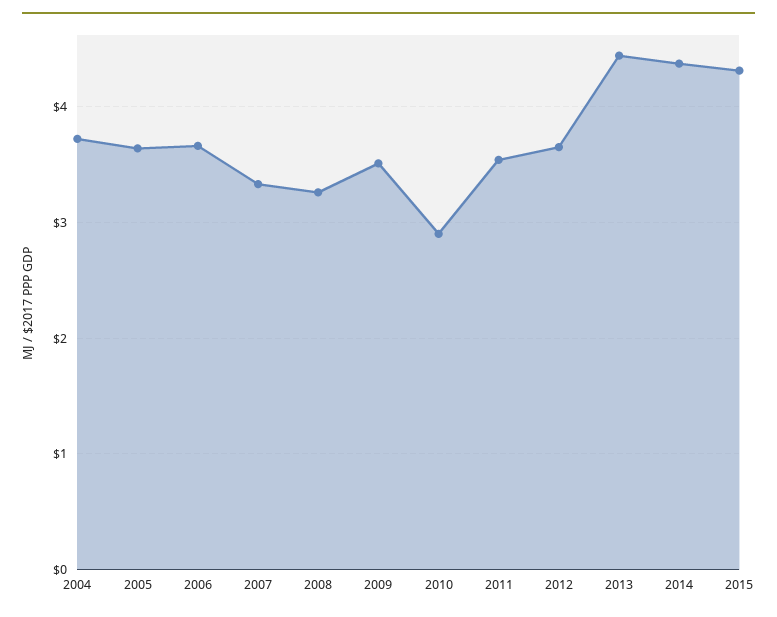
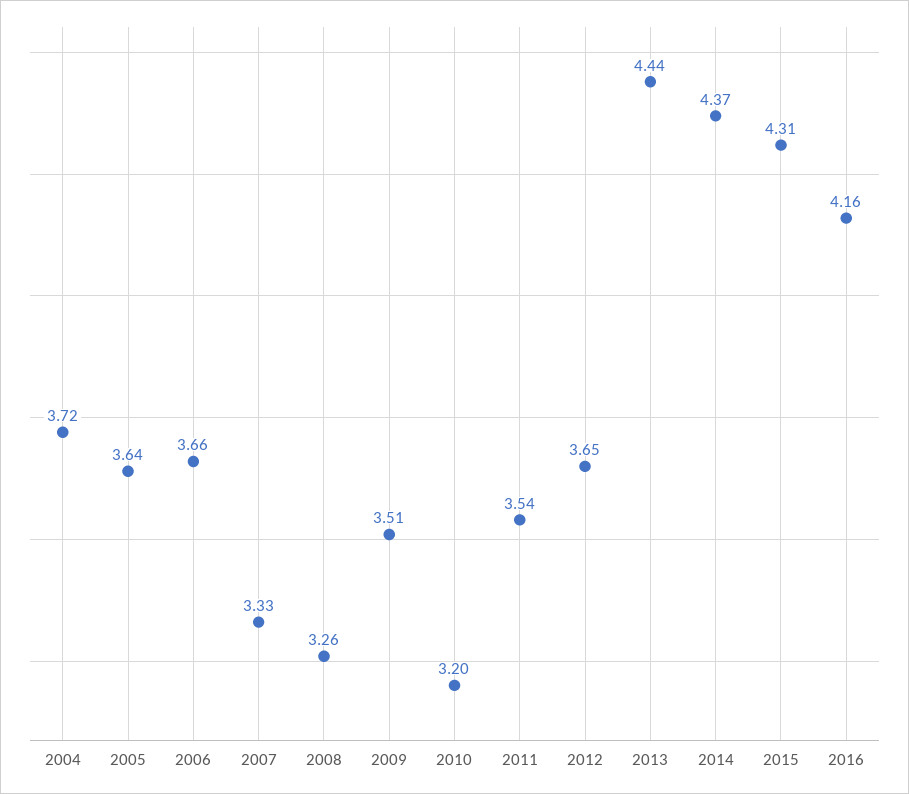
2010: 2.9 -> 3.2
2016: none -> 4.16

